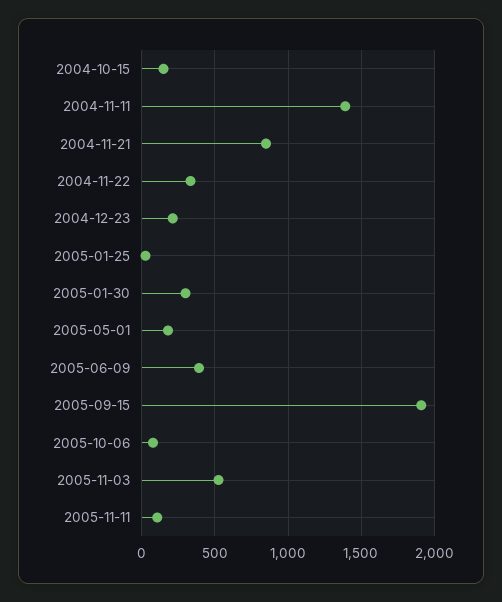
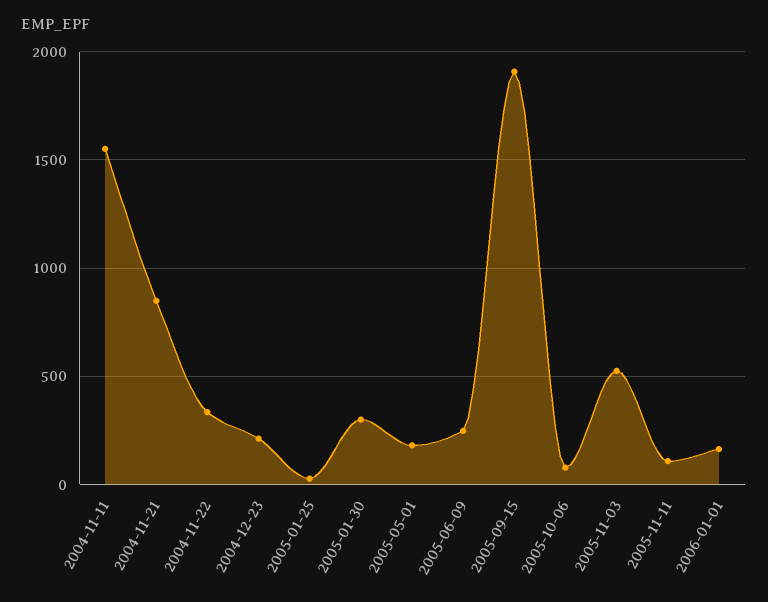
2004-10-15: 150 -> none
2004-11-11: 1400 -> 1550
2005-06-09: 400 -> 250
2006-01-01: none -> 150

